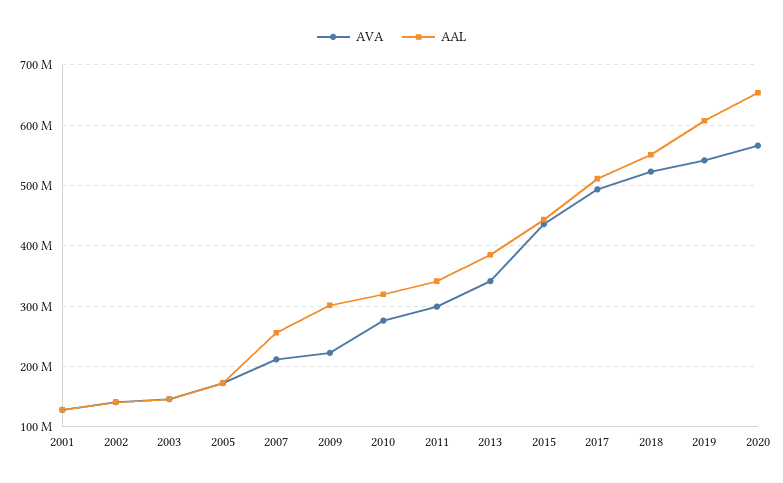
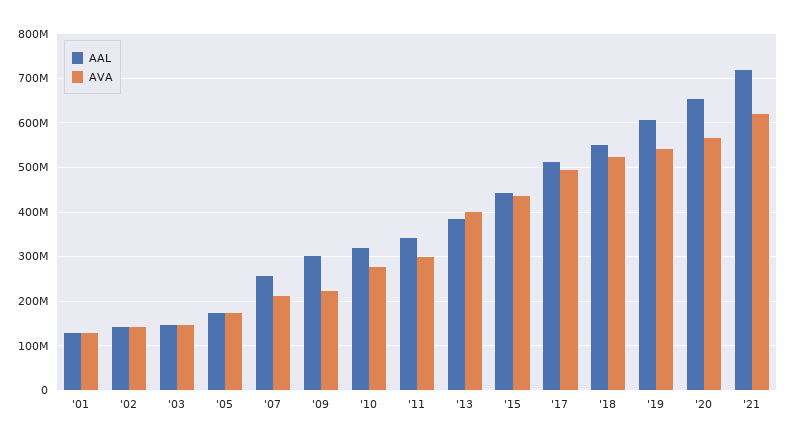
AVA, 2013: 340000000 -> 400000000
AAL, '21: none -> 720000000
AVA, '21: none -> 620000000

